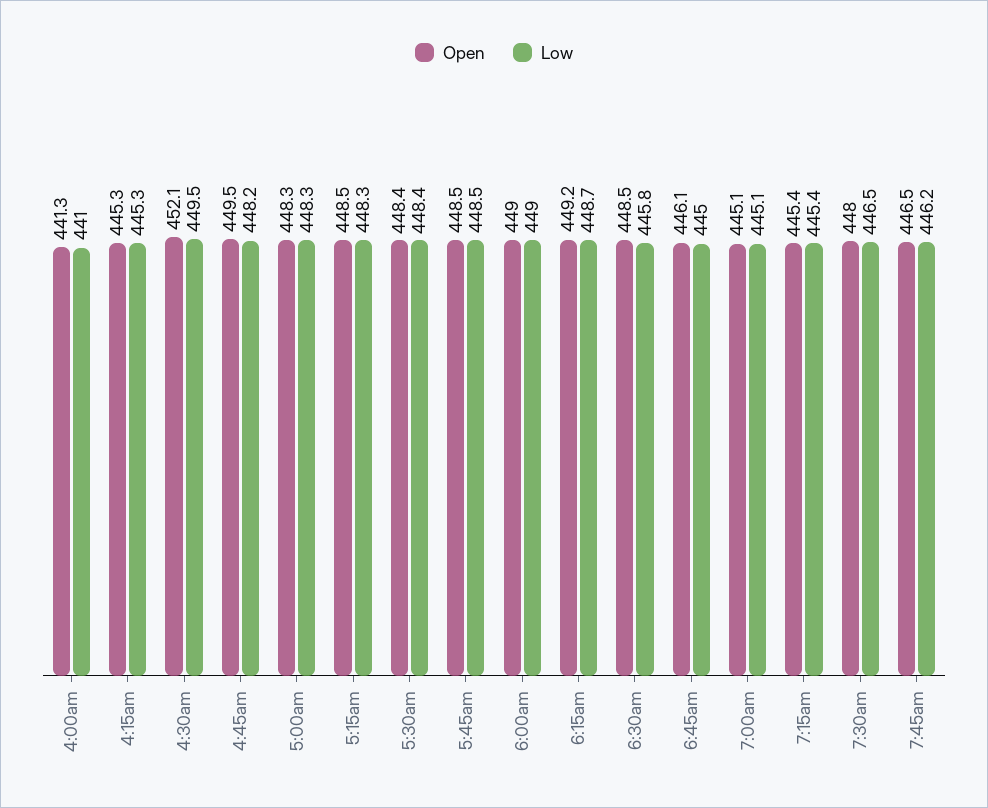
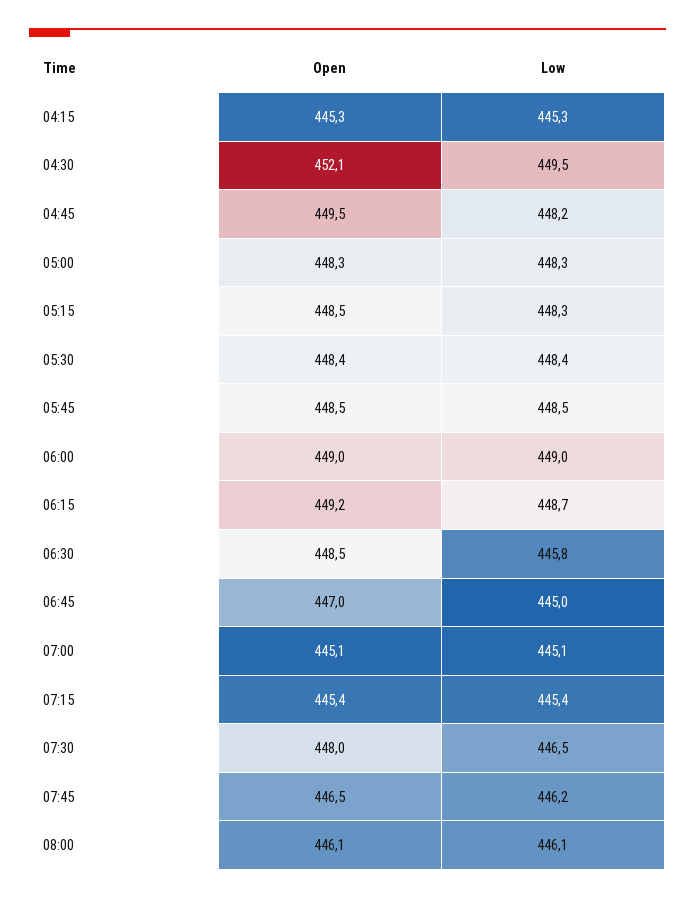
Open, 4:00am: 441.3 -> none
Low, 4:00am: 441 -> none
Open, 6:45am: 446.1 -> 447
Open, 08:00: none -> 446.1
Low, 08:00: none -> 446.1

